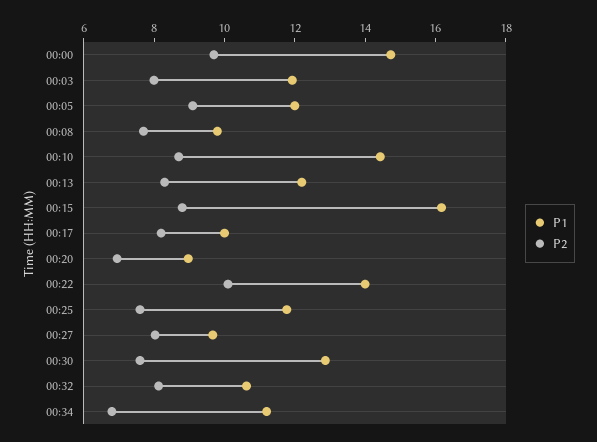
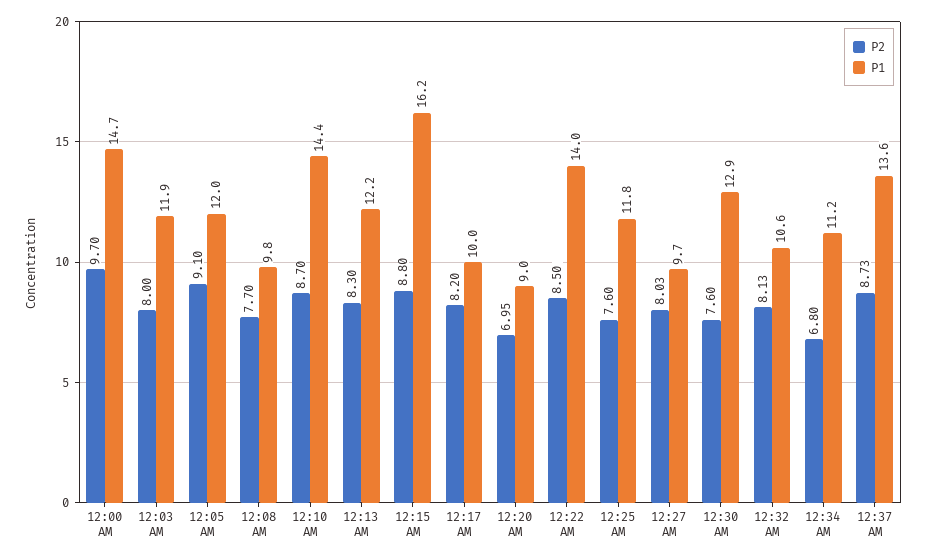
P2, 00:22: 10 -> 8.5
P2, 12:37 AM: none -> 8.73
P1, 12:37 AM: none -> 13.6

